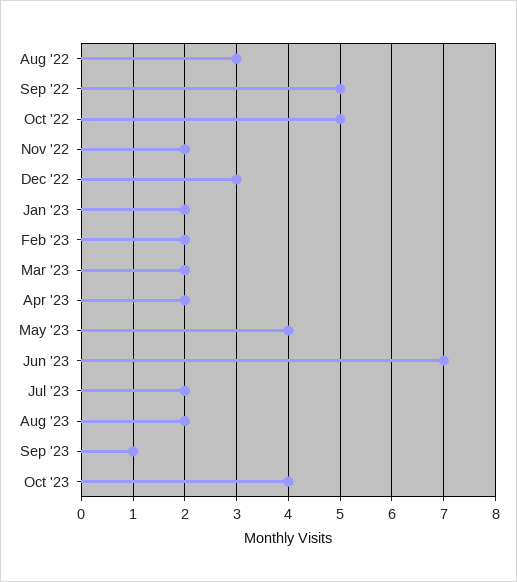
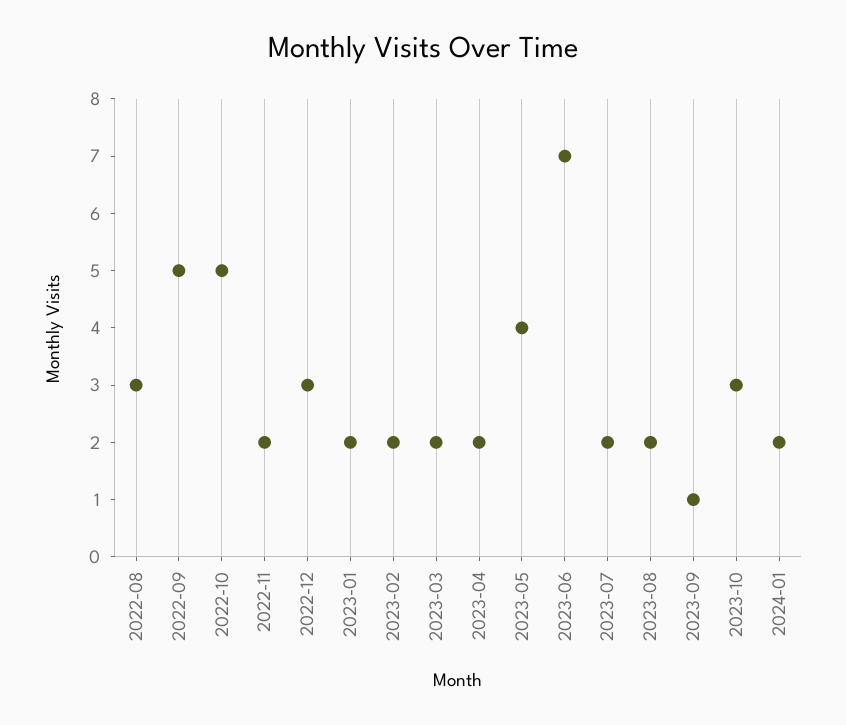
Oct '23: 4 -> 3
2024-01: none -> 2

